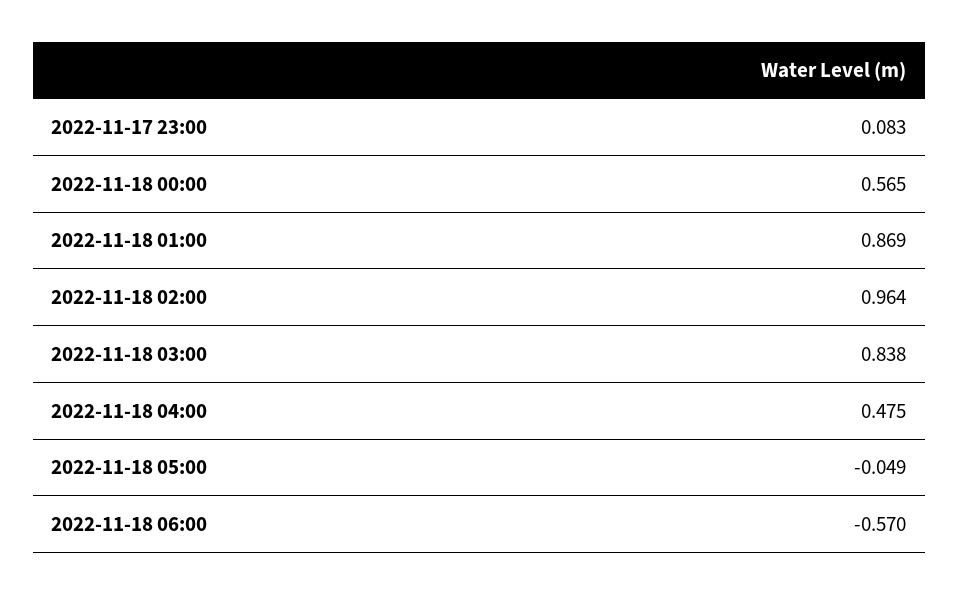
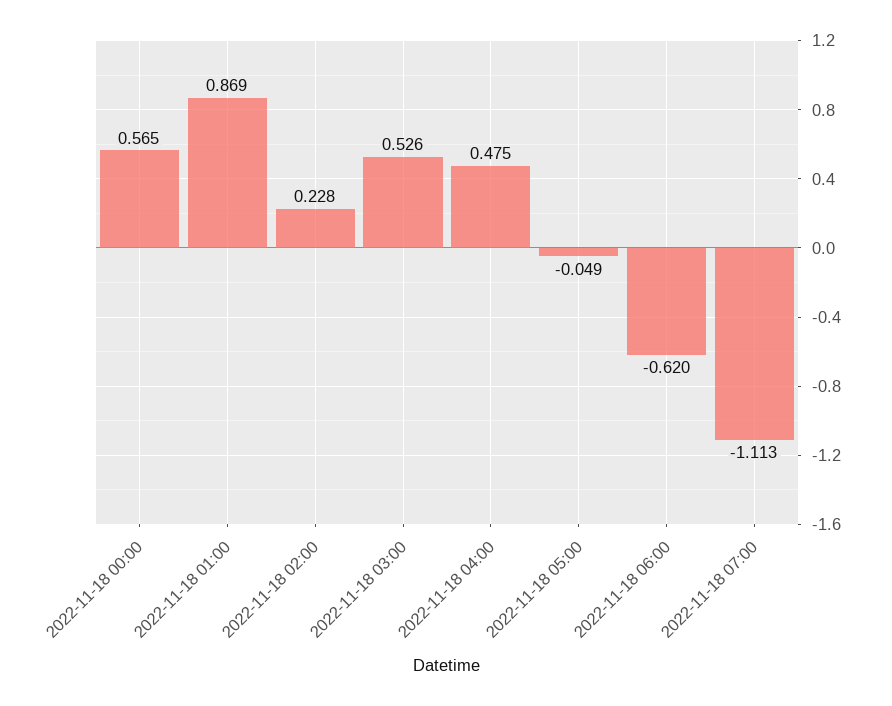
2022-11-17 23:00: 0.083 -> none
2022-11-18 02:00: 0.964 -> 0.228
2022-11-18 03:00: 0.838 -> 0.526
2022-11-18 06:00: -0.57 -> -0.62
2022-11-18 07:00: none -> -1.113

